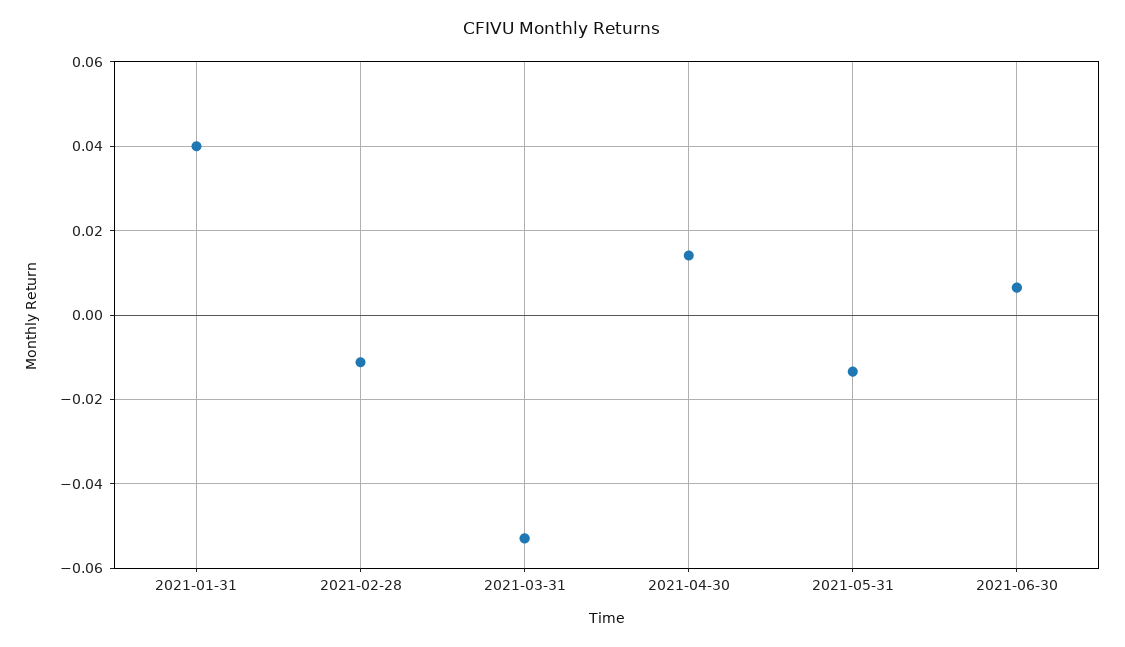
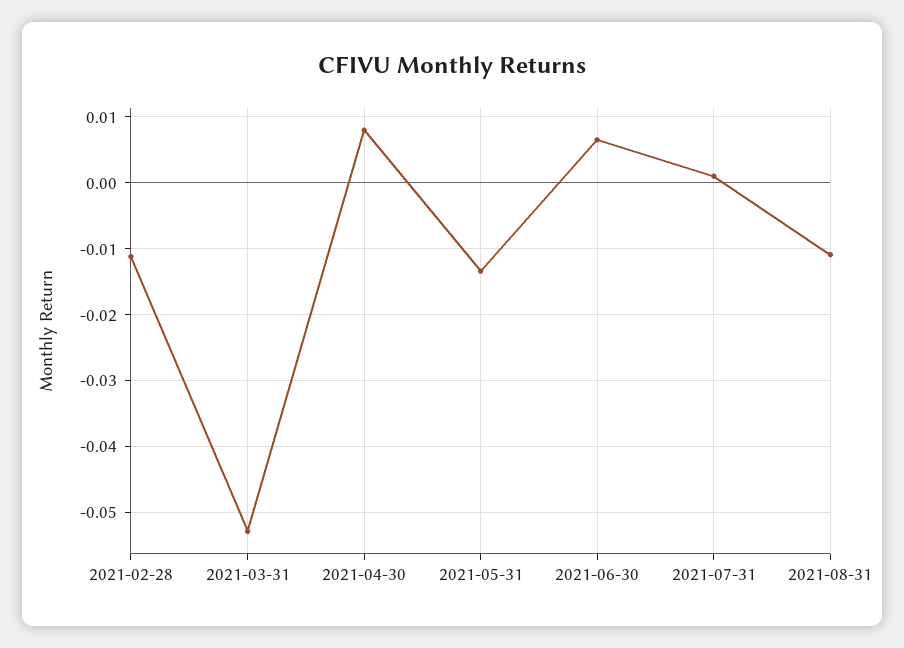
2021-01-31: 0.04 -> none
2021-04-30: 0.014 -> 0.008
2021-07-31: none -> 0.001
2021-08-31: none -> -0.011

